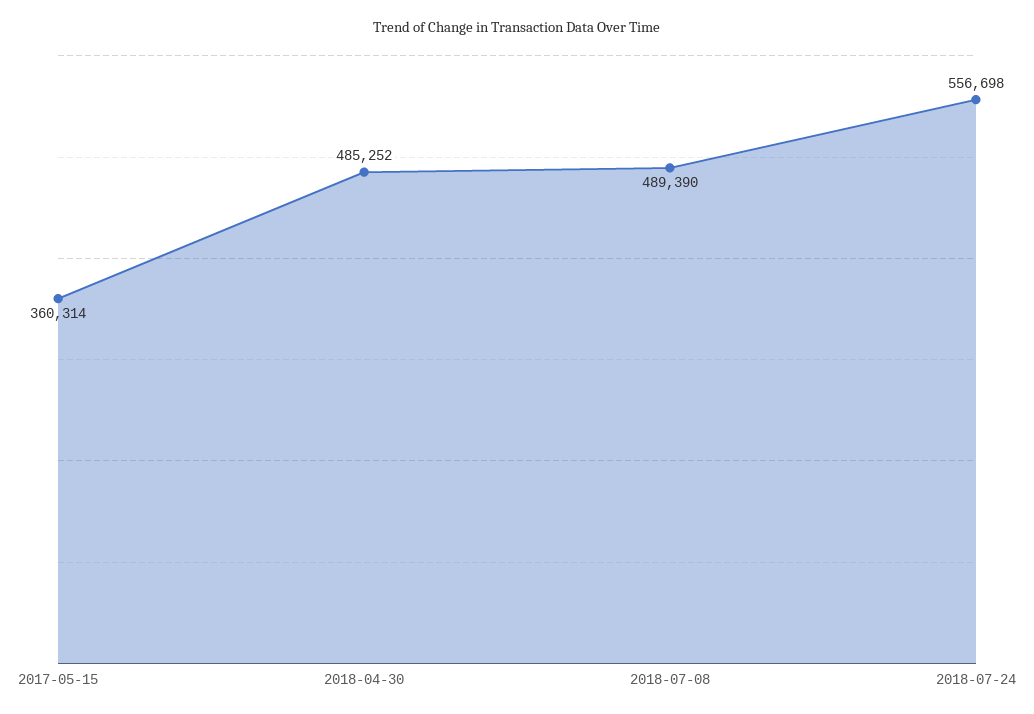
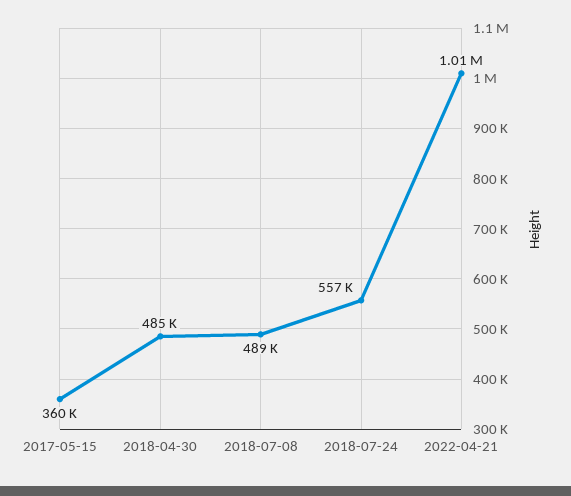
2022-04-21: none -> 1010000

